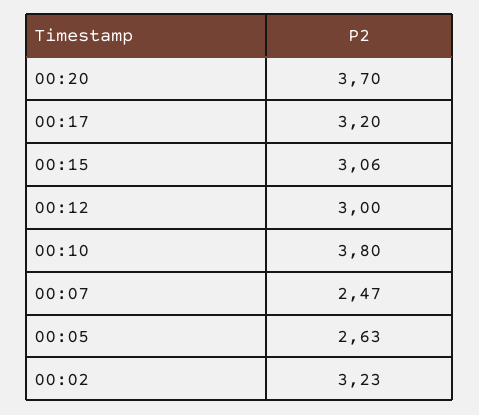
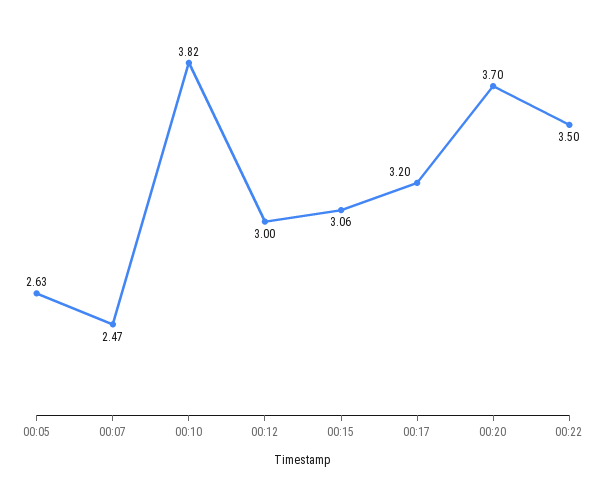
00:10: 3.8 -> 3.82
00:02: 3.23 -> none
00:22: none -> 3.5

